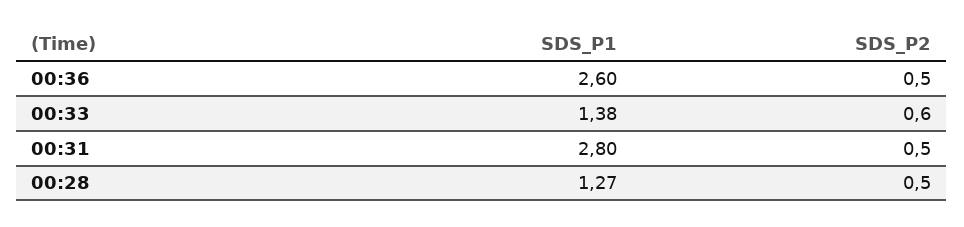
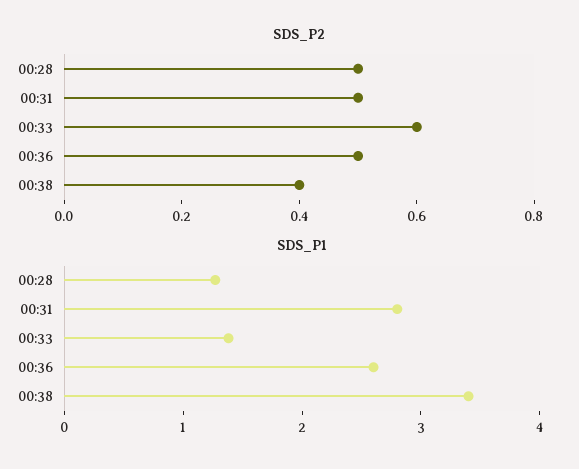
SDS_P2, 00:38: none -> 0.4
SDS_P1, 00:38: none -> 3.4

